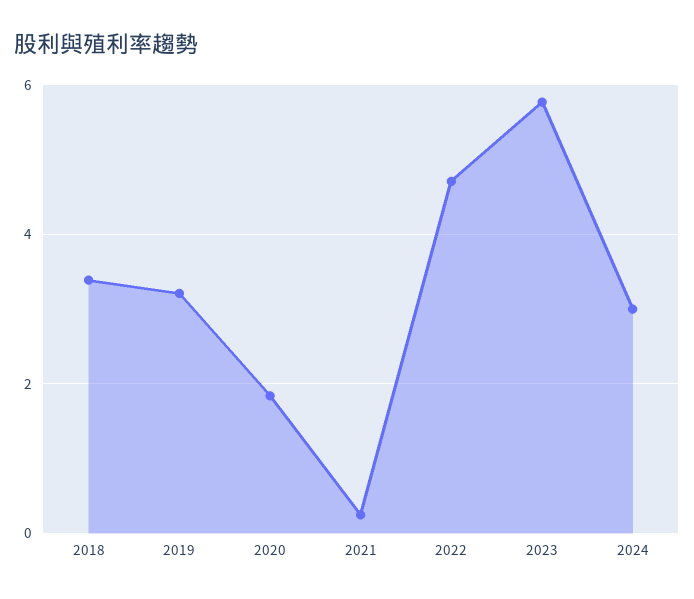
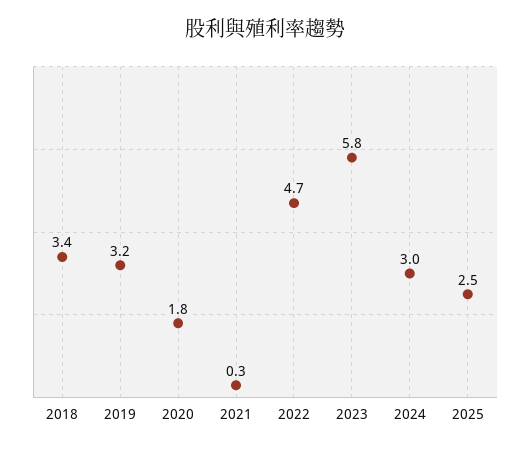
2025: none -> 2.5

